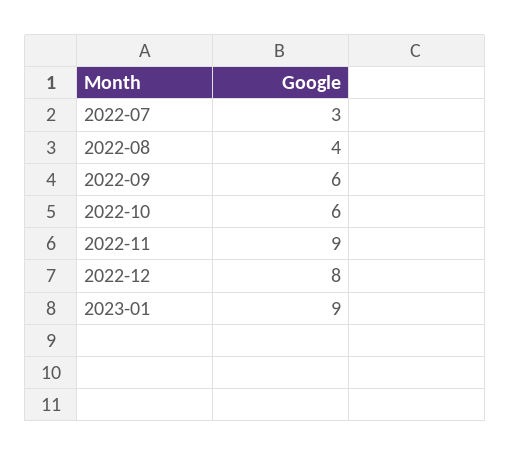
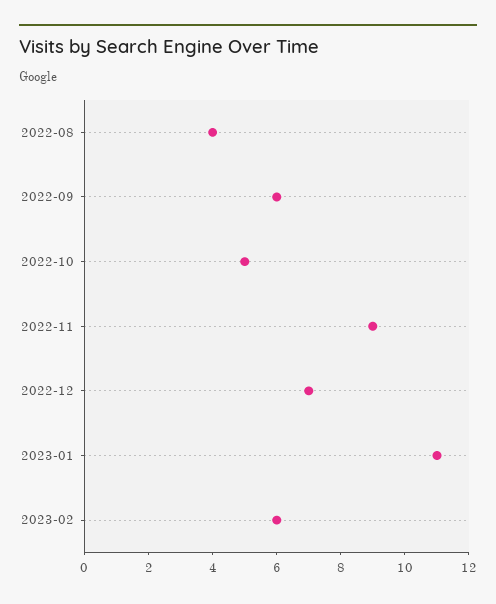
2022-07: 3 -> none
2022-10: 6 -> 5
2022-12: 8 -> 7
2023-01: 9 -> 11
2023-02: none -> 6

